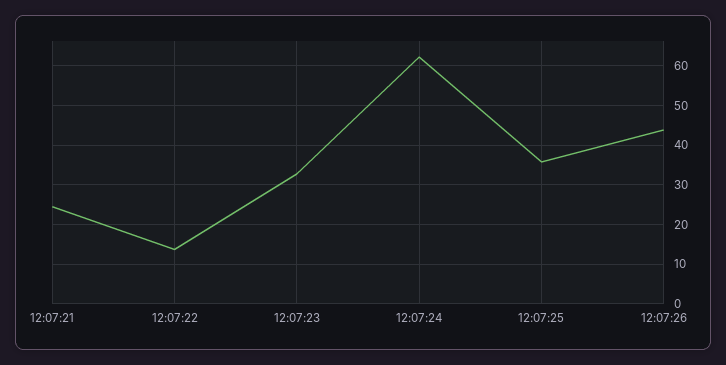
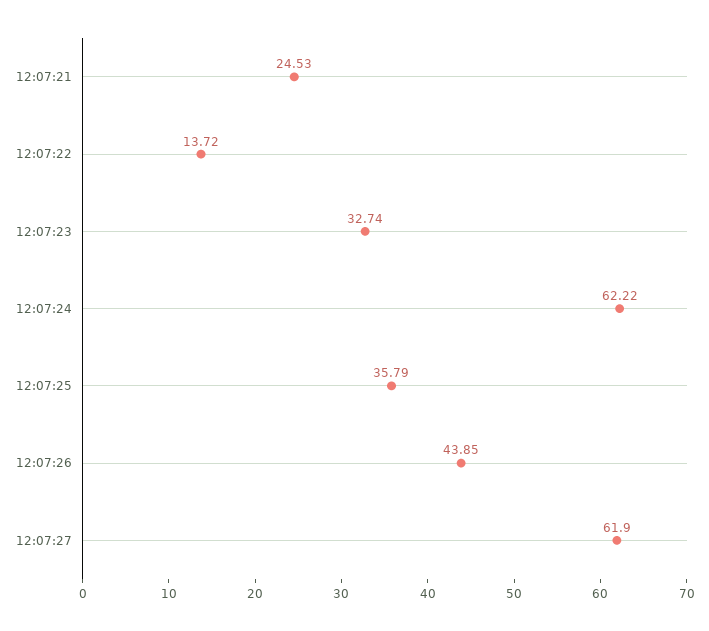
12:07:27: none -> 61.9

